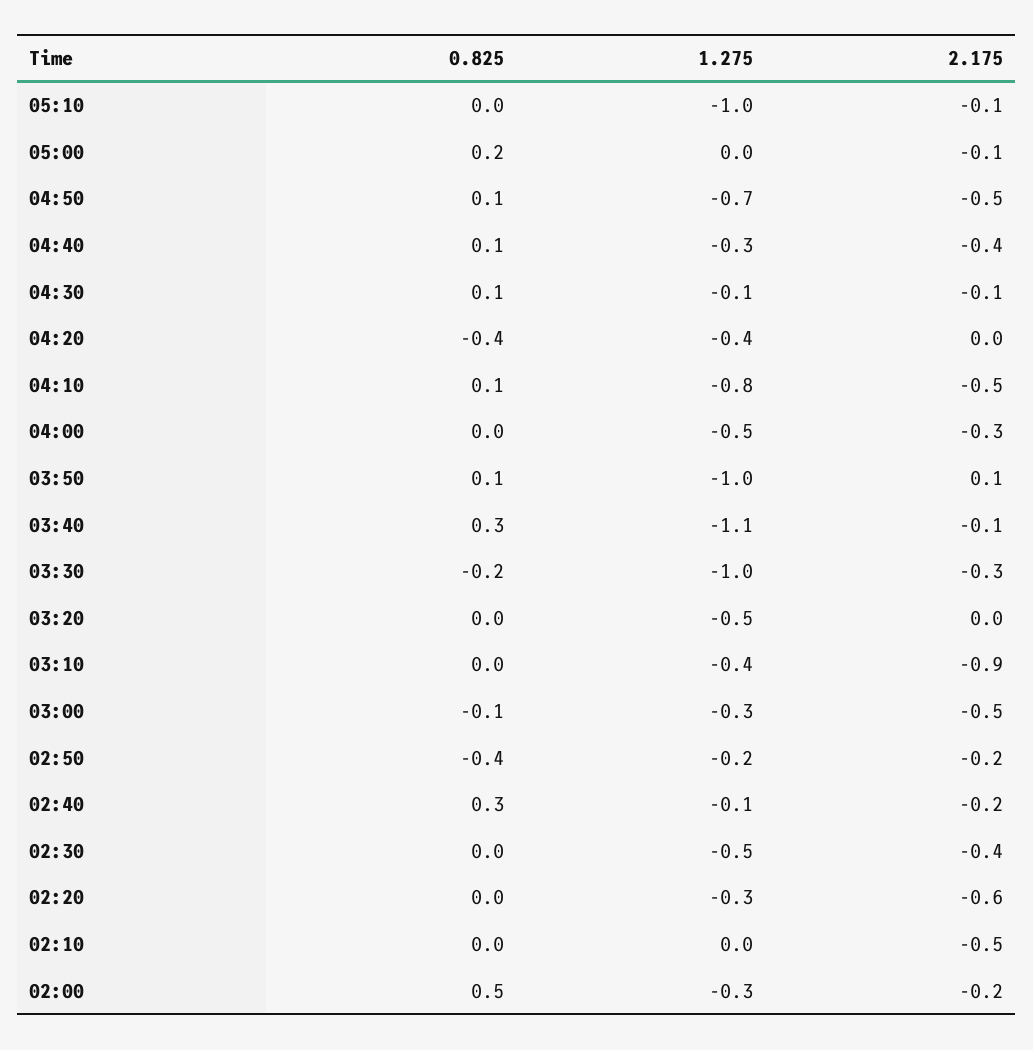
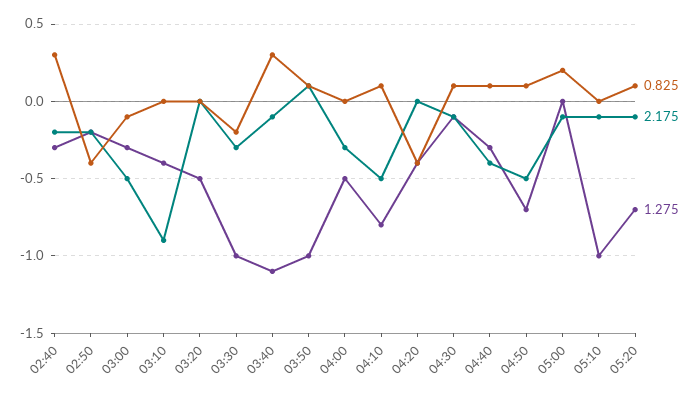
1.275, 02:40: -0.1 -> -0.3
0.825, 02:30: 0 -> none
1.275, 02:30: -0.5 -> none
2.175, 02:30: -0.4 -> none
0.825, 02:20: 0 -> none
1.275, 02:20: -0.3 -> none
2.175, 02:20: -0.6 -> none
0.825, 02:10: 0 -> none
1.275, 02:10: 0 -> none
2.175, 02:10: -0.5 -> none
0.825, 02:00: 0.5 -> none
1.275, 02:00: -0.3 -> none
2.175, 02:00: -0.2 -> none
0.825, 05:20: none -> 0.1
2.175, 05:20: none -> -0.1
1.275, 05:20: none -> -0.7

